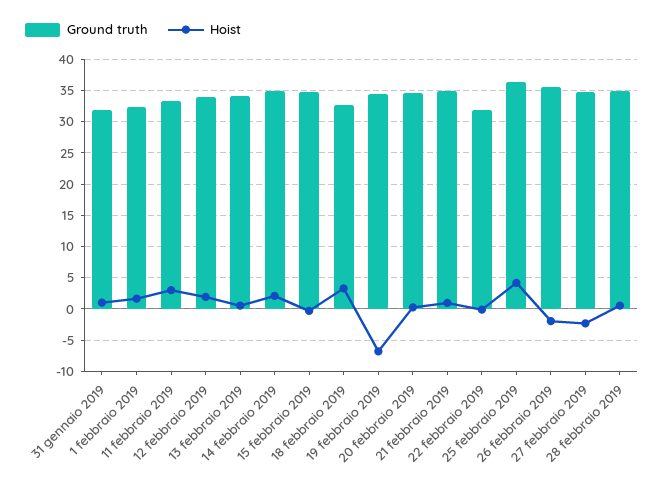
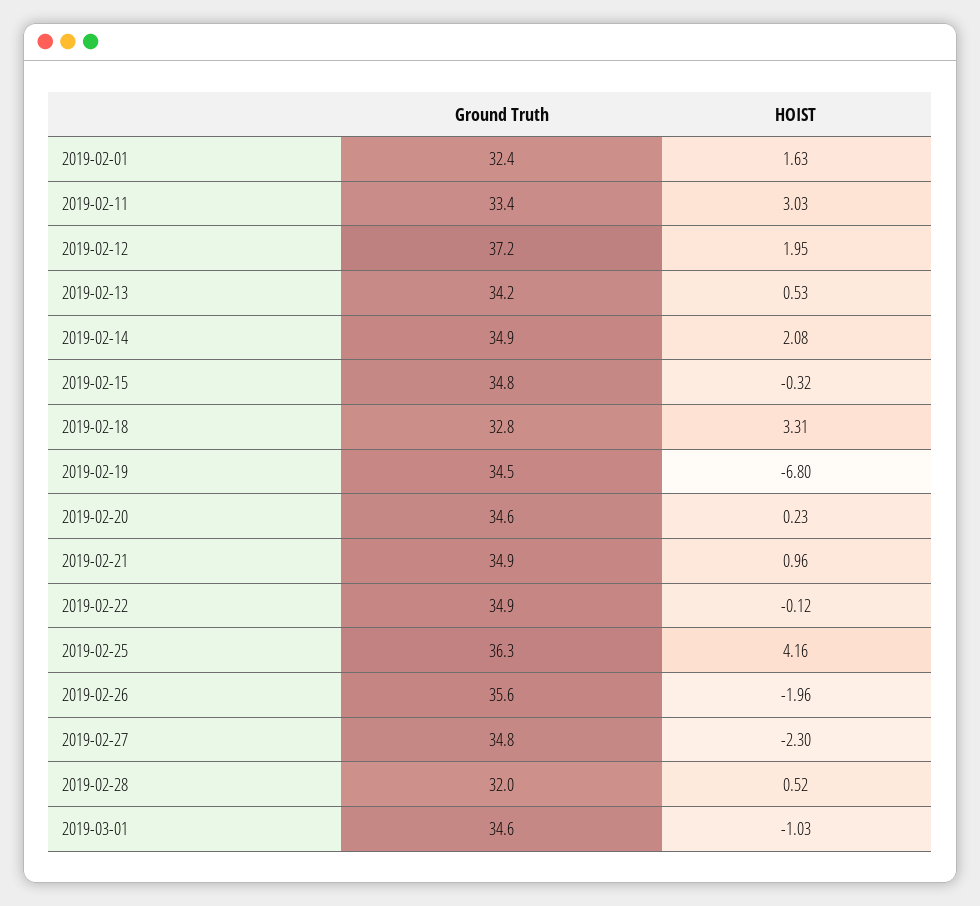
Ground truth, 31 gennaio 2019: 32 -> none
Hoist, 31 gennaio 2019: 1 -> none
Ground truth, 12 febbraio 2019: 34 -> 37.2
Ground truth, 22 febbraio 2019: 32 -> 34.9
Ground truth, 28 febbraio 2019: 35 -> 32
Ground truth, 2019-03-01: none -> 34.6
Hoist, 2019-03-01: none -> -1.03

